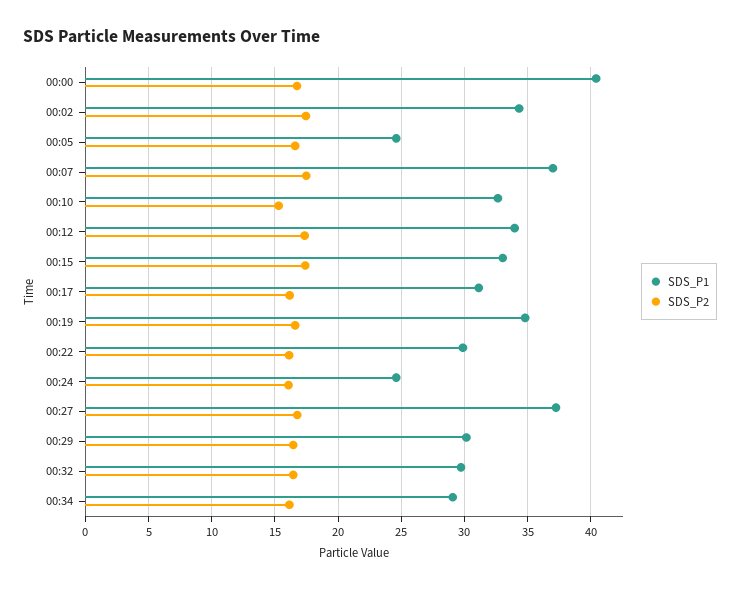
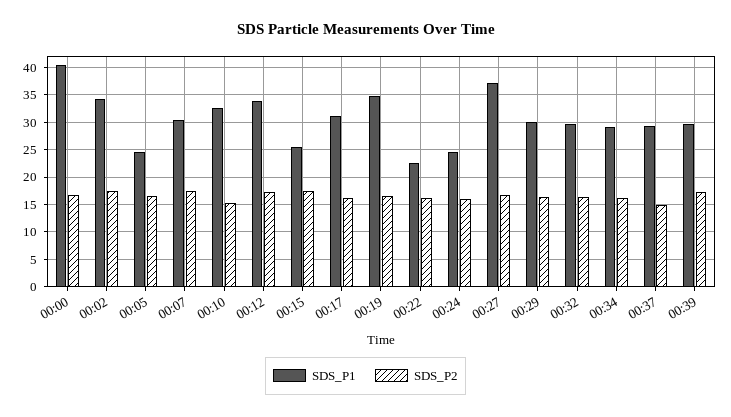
SDS_P1, 00:07: 37 -> 30
SDS_P1, 00:15: 33 -> 25
SDS_P1, 00:22: 30 -> 22.5
SDS_P1, 00:37: none -> 30
SDS_P2, 00:37: none -> 15
SDS_P1, 00:39: none -> 30
SDS_P2, 00:39: none -> 17.5

